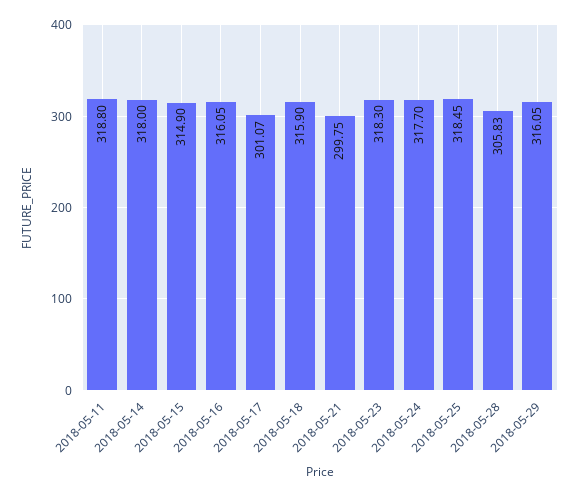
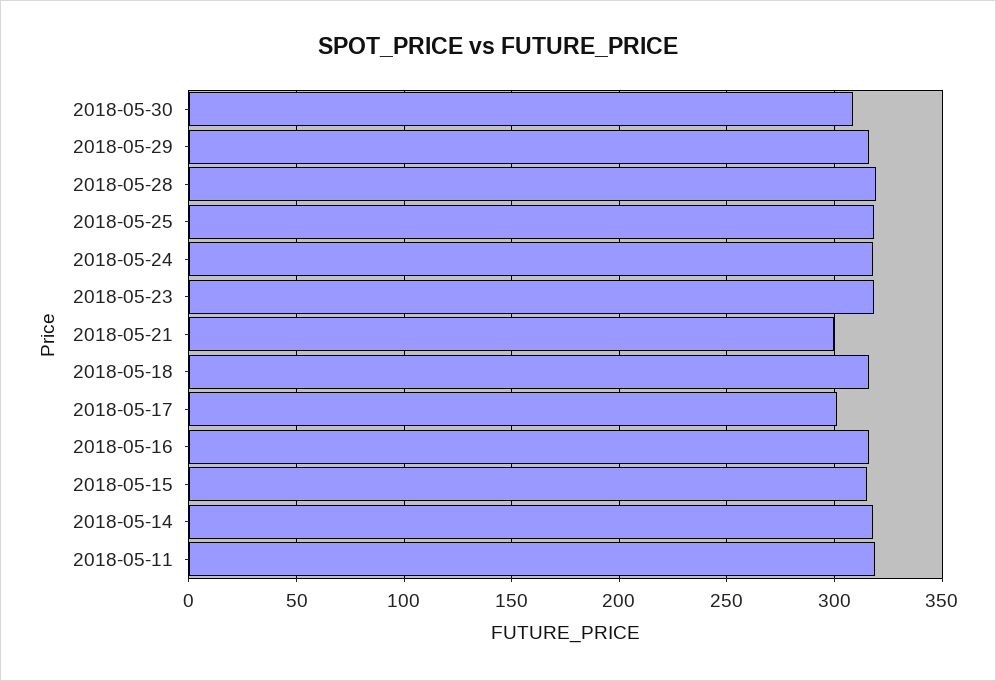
2018-05-28: 305.83 -> 320
2018-05-30: none -> 310

